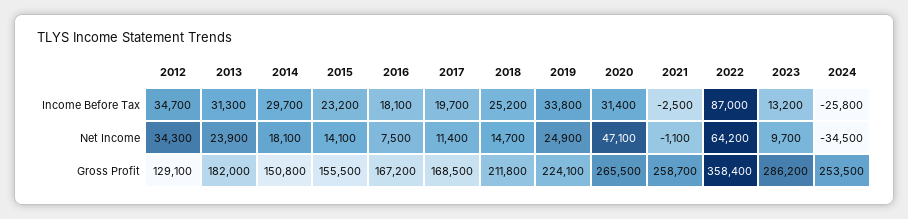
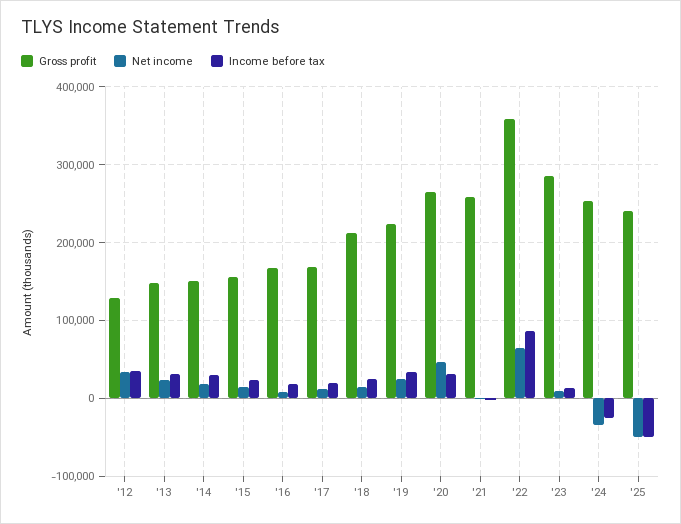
Gross Profit, 2013: 182000 -> 150000
Gross Profit, '25: none -> 240000
Net Income, '25: none -> -50000
Income Before Tax, '25: none -> -50000

